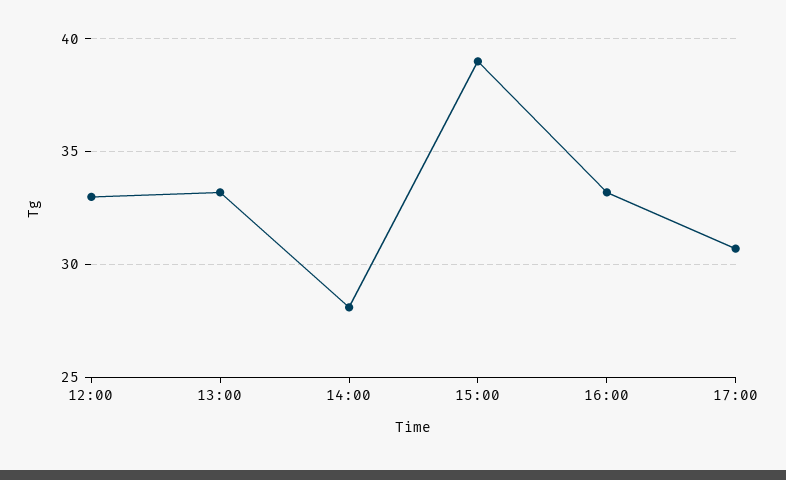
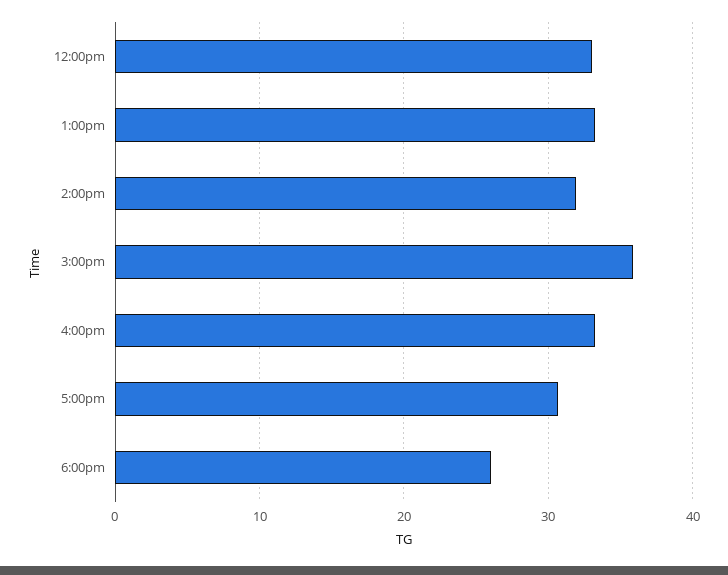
14:00: 28 -> 32
15:00: 39 -> 36
6:00pm: none -> 26

